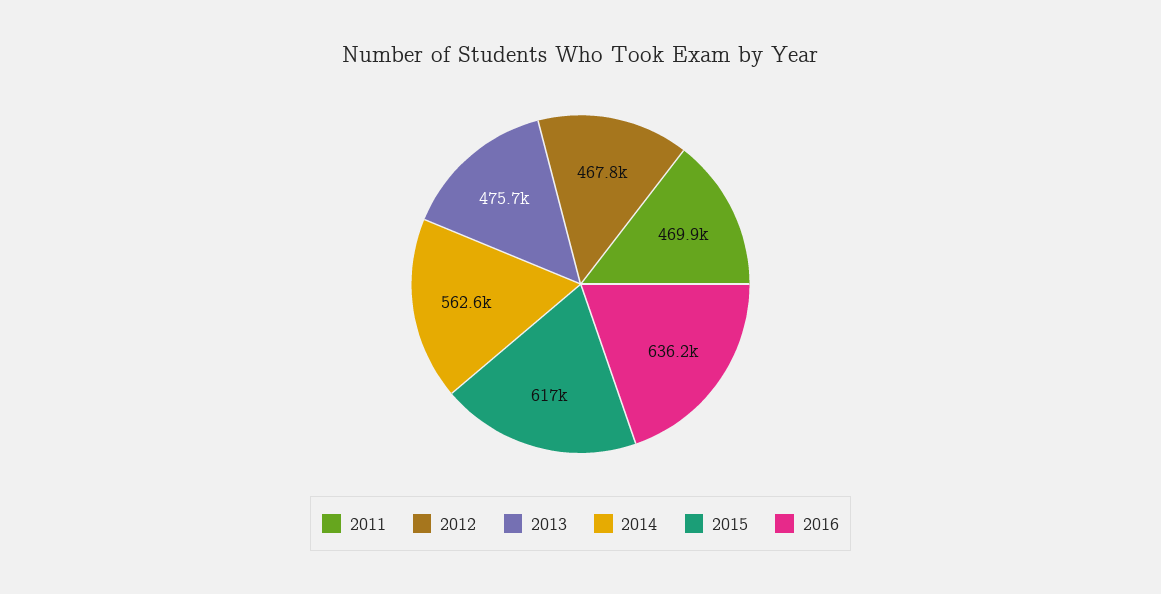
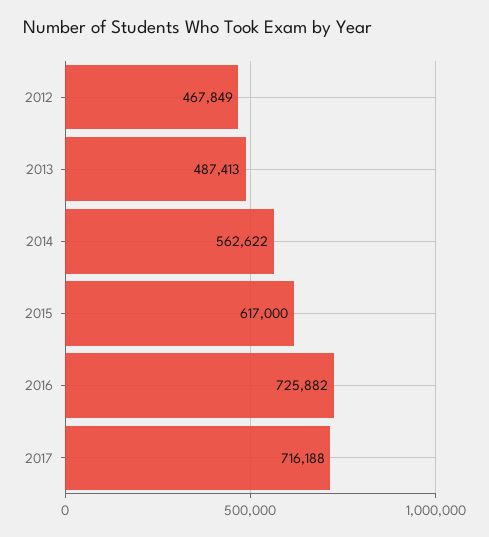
2011: 469900 -> none
2013: 475700 -> 487413
2016: 636200 -> 725882
2017: none -> 716188

